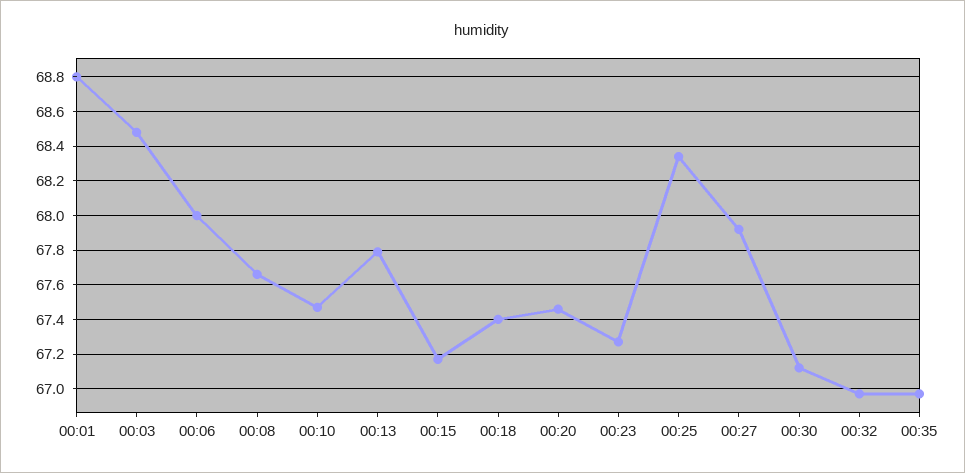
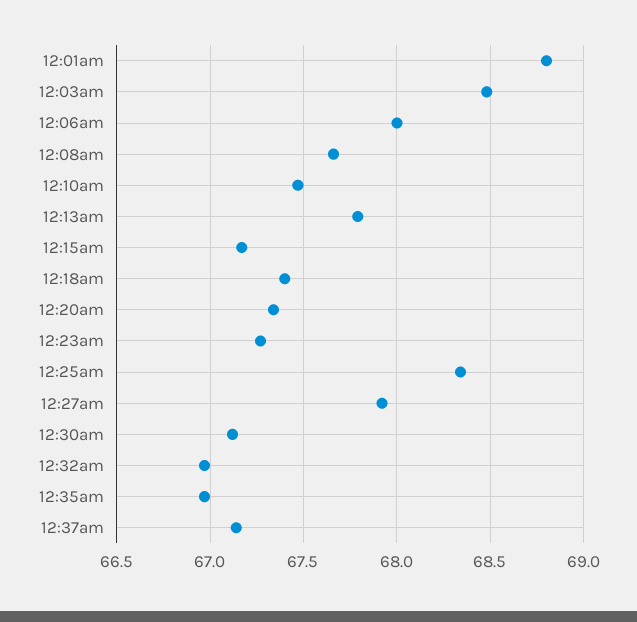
00:20: 67.45 -> 67.35
12:37am: none -> 67.15

